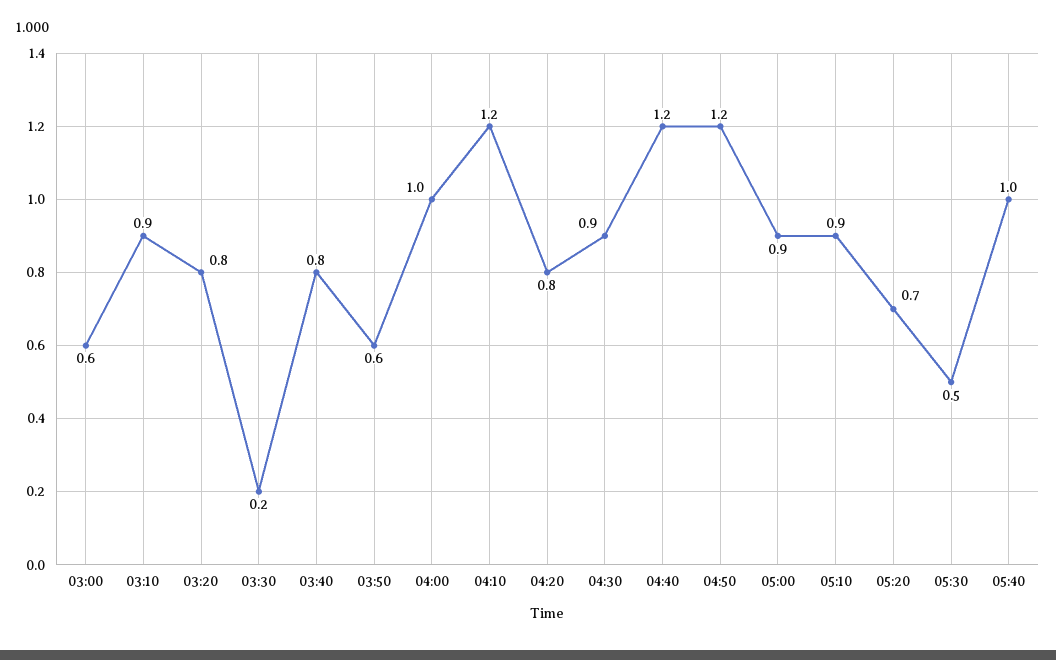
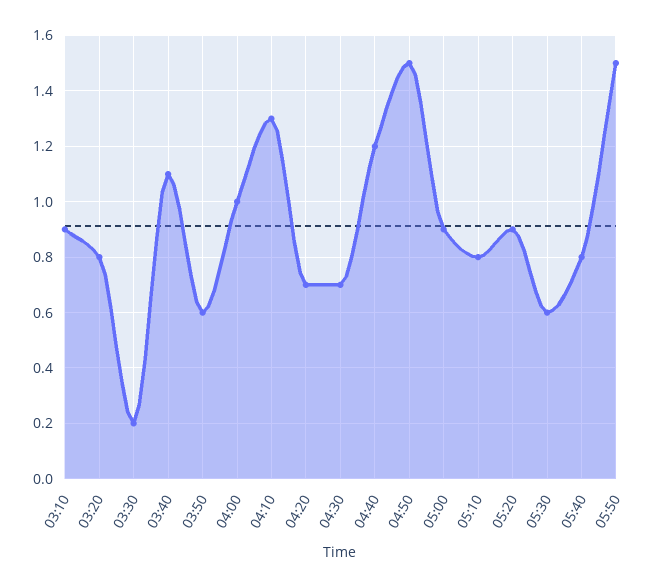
03:00: 0.6 -> none
03:40: 0.8 -> 1.1
04:10: 1.2 -> 1.3
04:20: 0.8 -> 0.7
04:30: 0.9 -> 0.7
04:50: 1.2 -> 1.5
05:10: 0.9 -> 0.8
05:20: 0.7 -> 0.9
05:30: 0.5 -> 0.6
05:40: 1 -> 0.8
05:50: none -> 1.5

